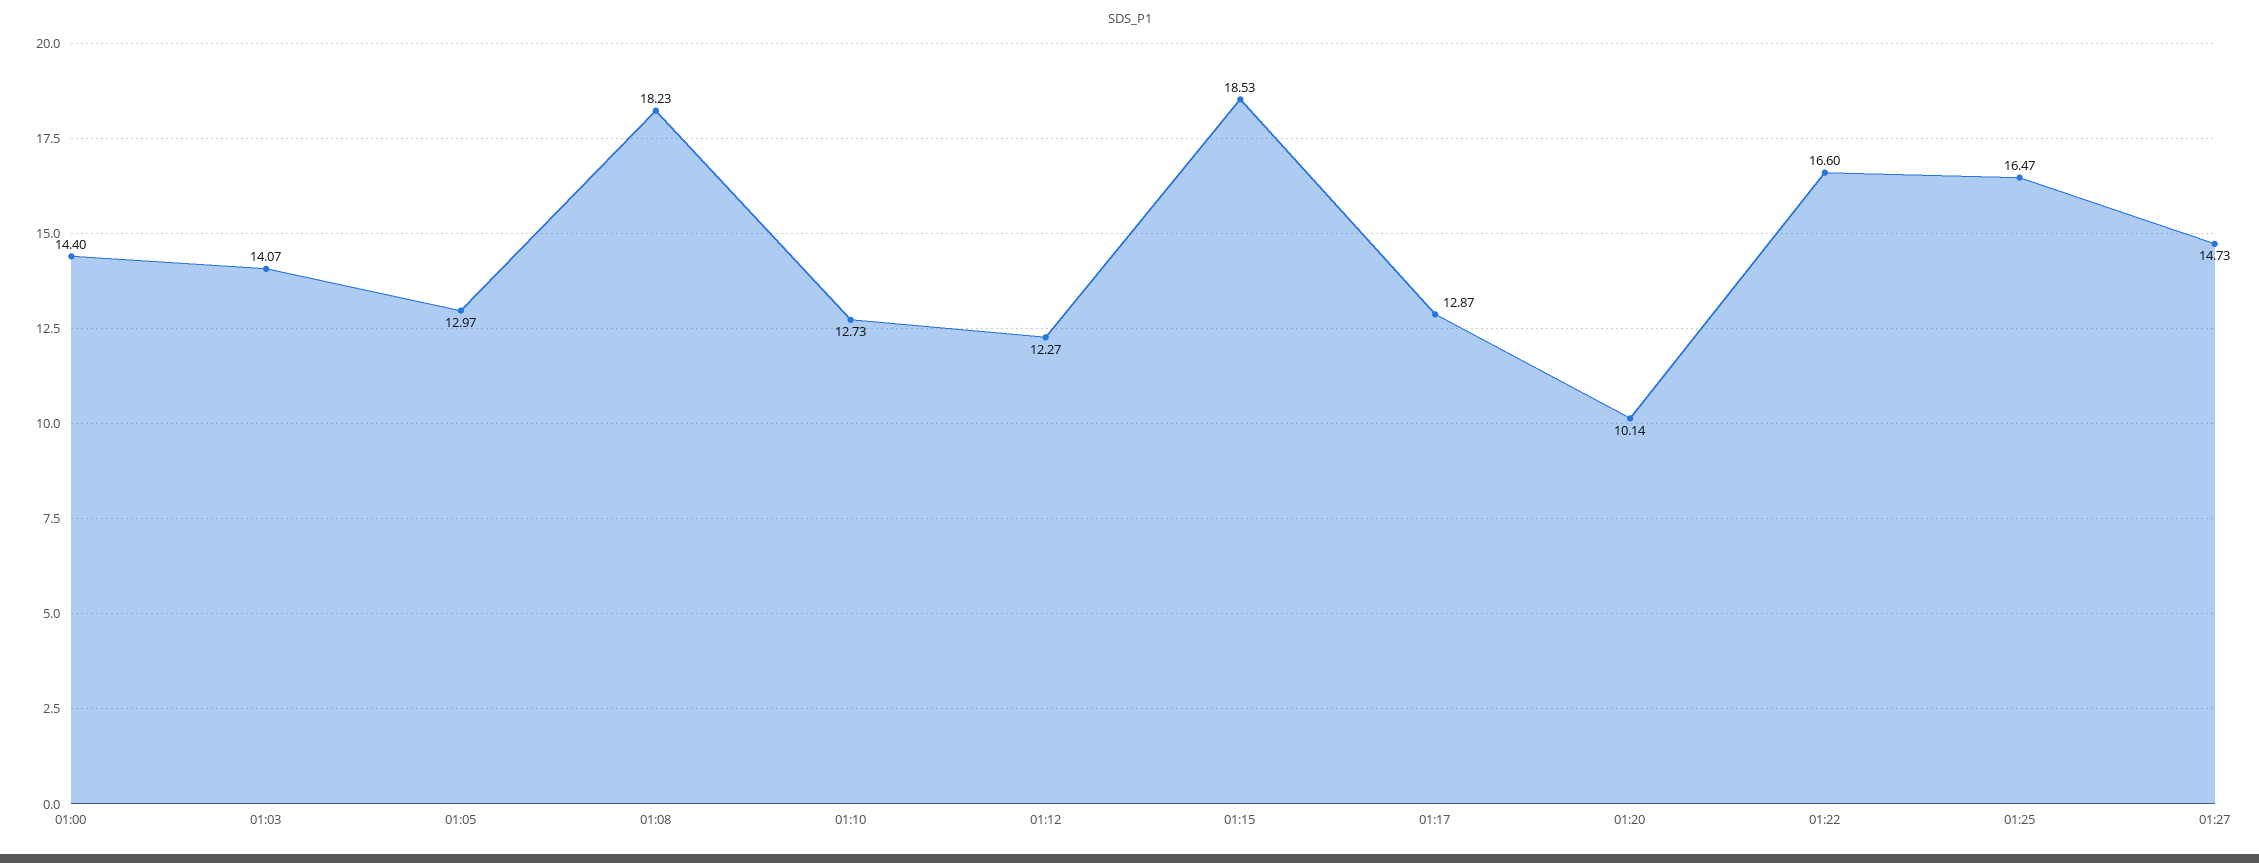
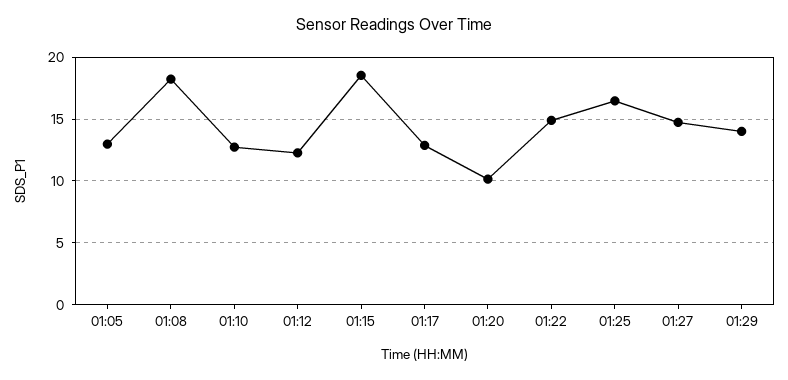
01:00: 14.4 -> none
01:03: 14.07 -> none
01:22: 16.6 -> 15
01:29: none -> 14

